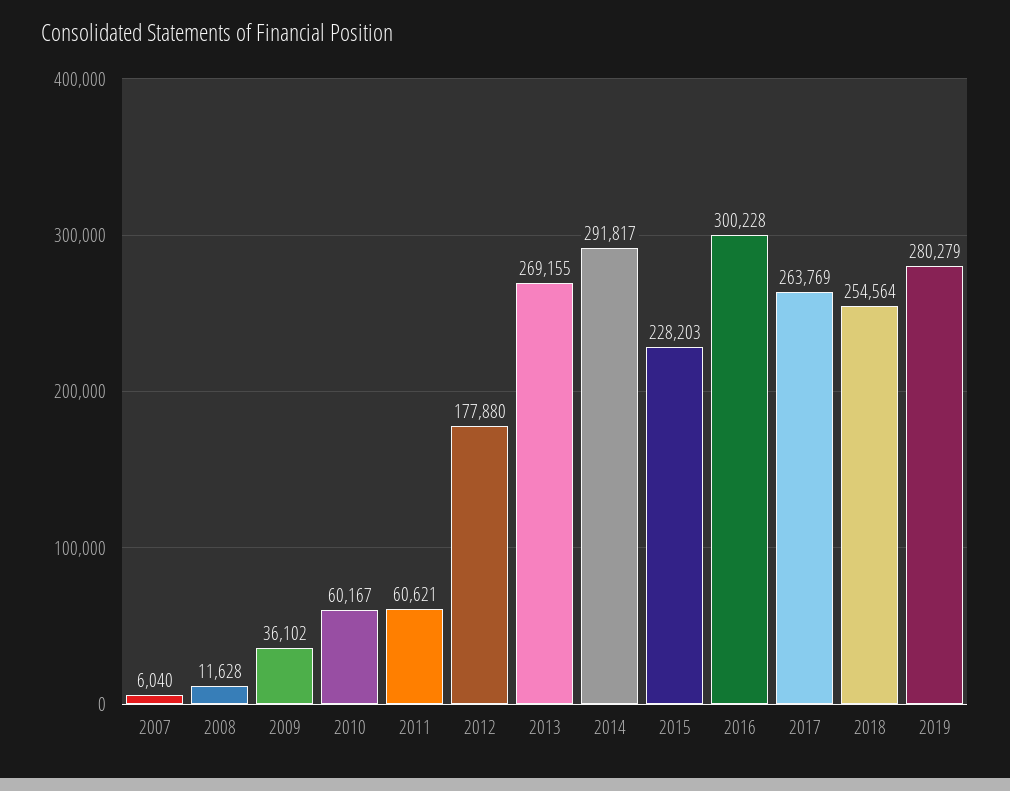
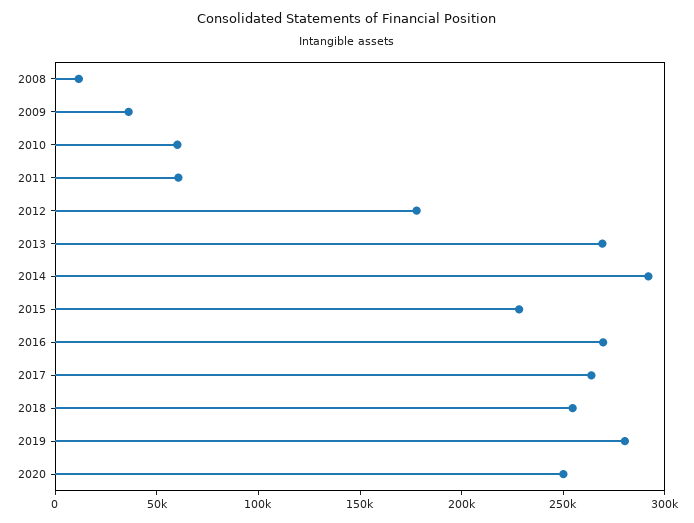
2007: 6040 -> none
2016: 300228 -> 270000
2020: none -> 250000

